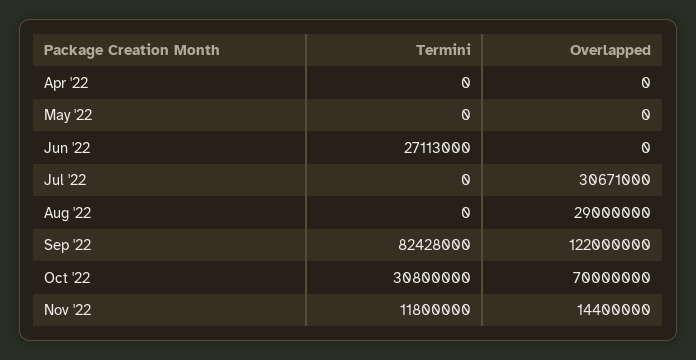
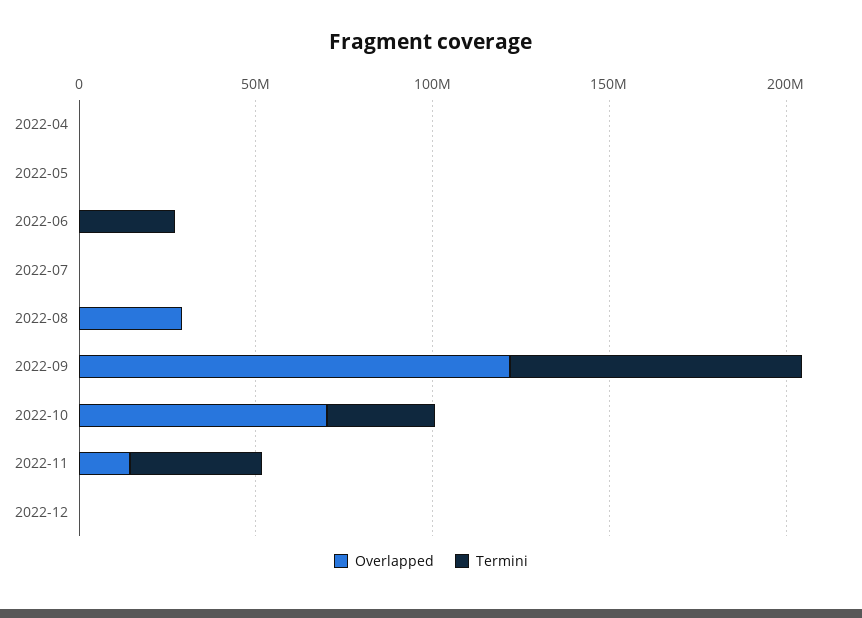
Overlapped, Jul '22: 30671000 -> 0
Termini, Nov '22: 11800000 -> 40000000
Overlapped, 2022-12: none -> 0
Termini, 2022-12: none -> 0

